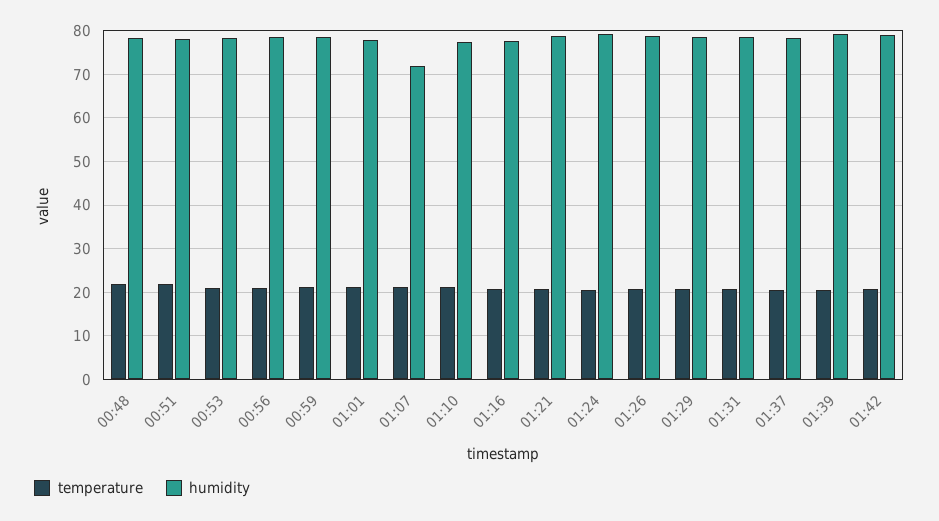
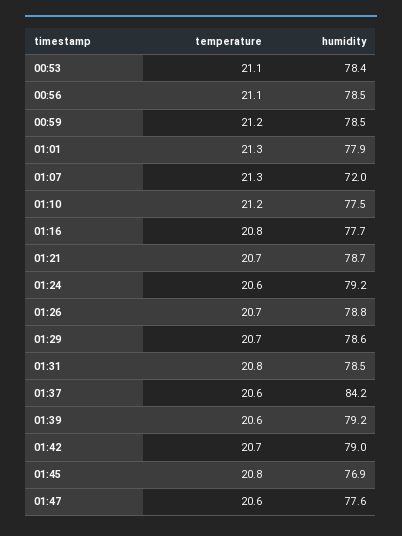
temperature, 00:48: 22 -> none
humidity, 00:48: 78 -> none
temperature, 00:51: 22 -> none
humidity, 00:51: 78 -> none
humidity, 01:37: 78 -> 84.2
temperature, 01:45: none -> 20.8
humidity, 01:45: none -> 76.9
temperature, 01:47: none -> 20.6
humidity, 01:47: none -> 77.6

